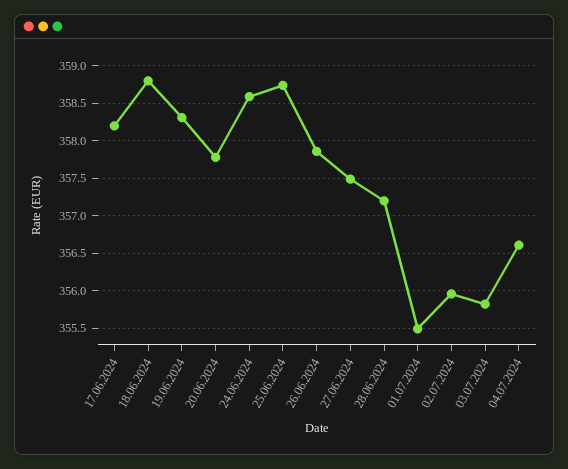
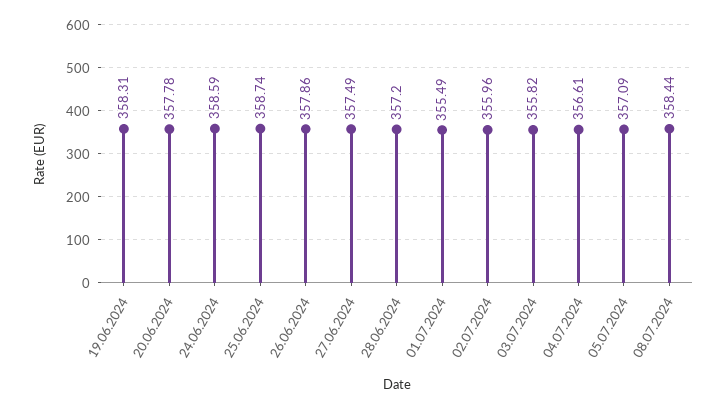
17.06.2024: 358.2 -> none
18.06.2024: 358.8 -> none
05.07.2024: none -> 357.09
08.07.2024: none -> 358.44

